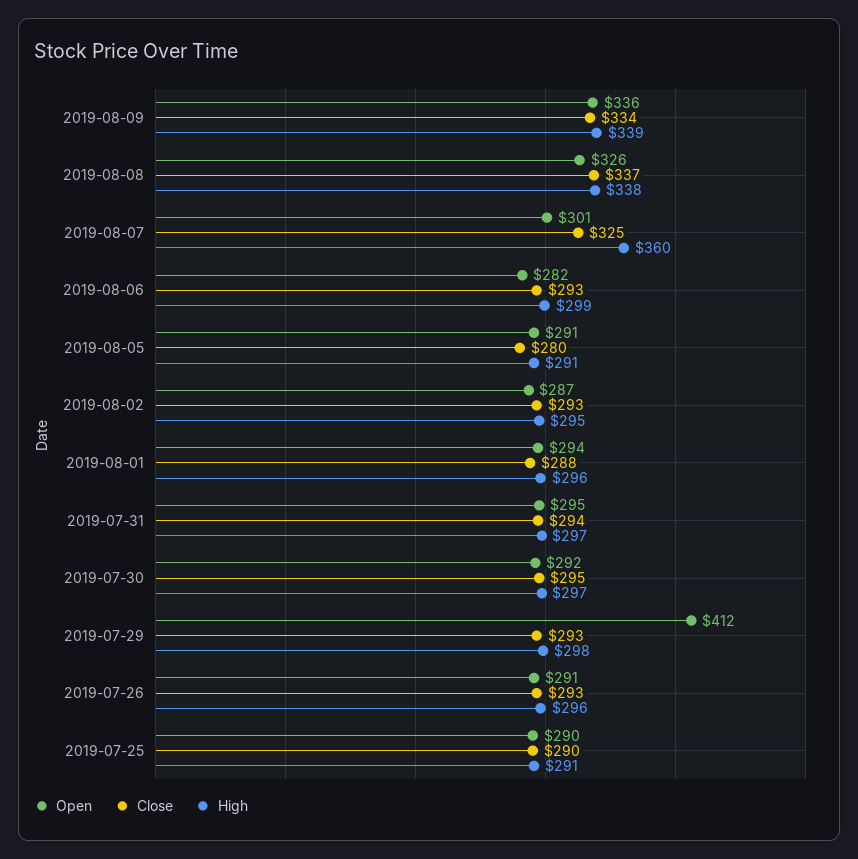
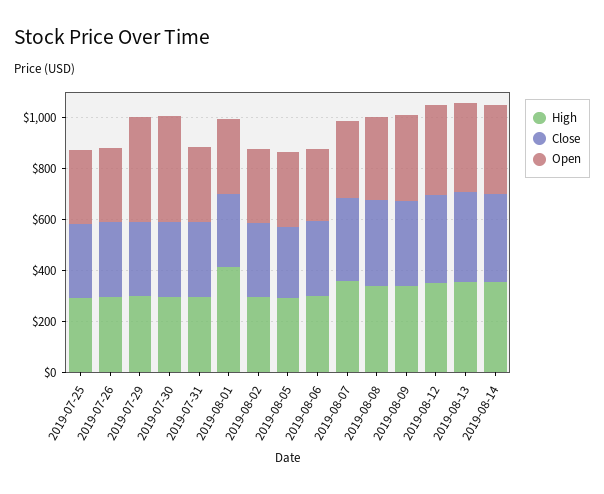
High, 2019-08-01: 296 -> 400
Open, 2019-07-30: 292 -> 400
High, 2019-08-12: none -> 350
Close, 2019-08-12: none -> 350
Open, 2019-08-12: none -> 350
High, 2019-08-13: none -> 350
Close, 2019-08-13: none -> 350
Open, 2019-08-13: none -> 350
High, 2019-08-14: none -> 350
Close, 2019-08-14: none -> 350
Open, 2019-08-14: none -> 350

